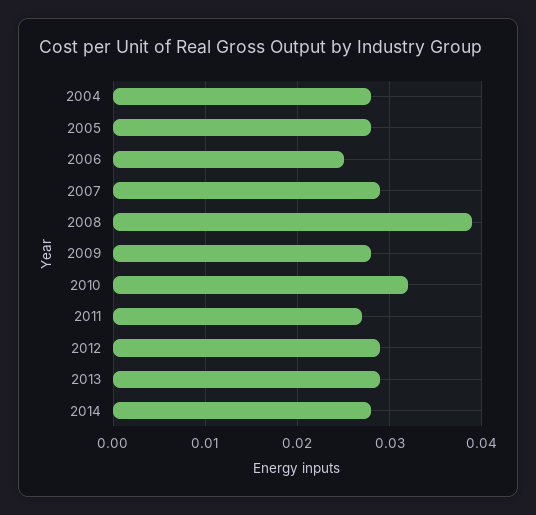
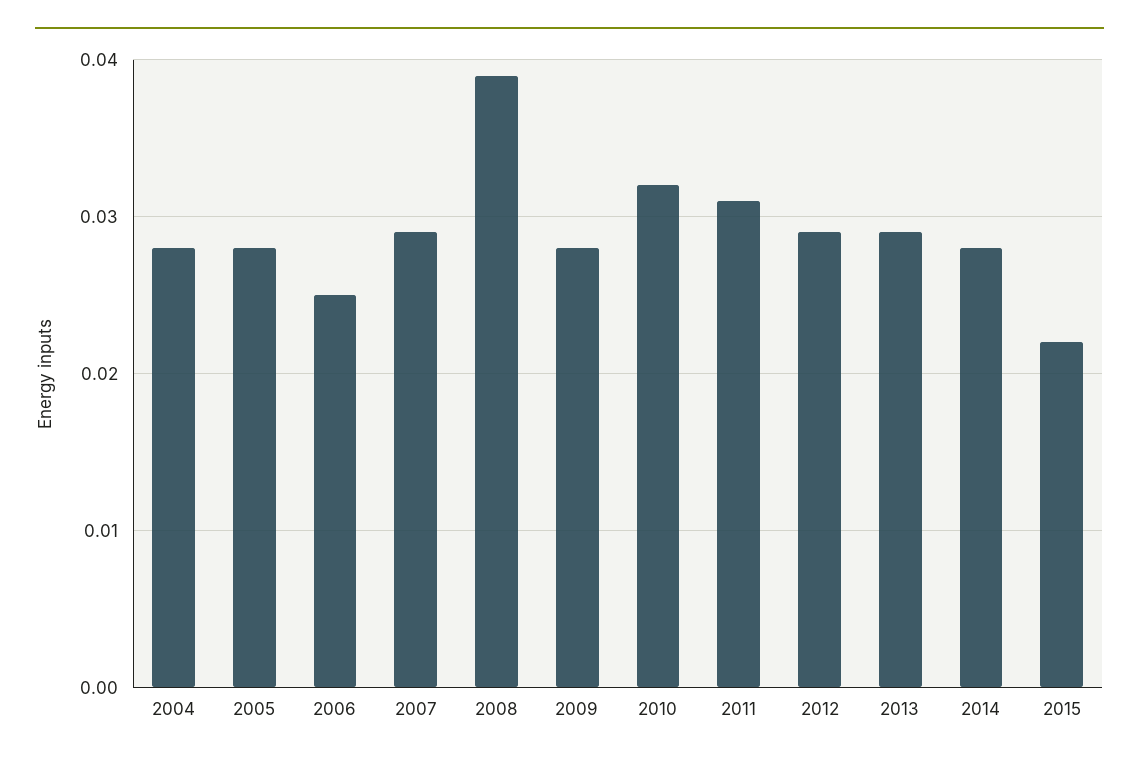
2011: 0.027 -> 0.031
2015: none -> 0.022

